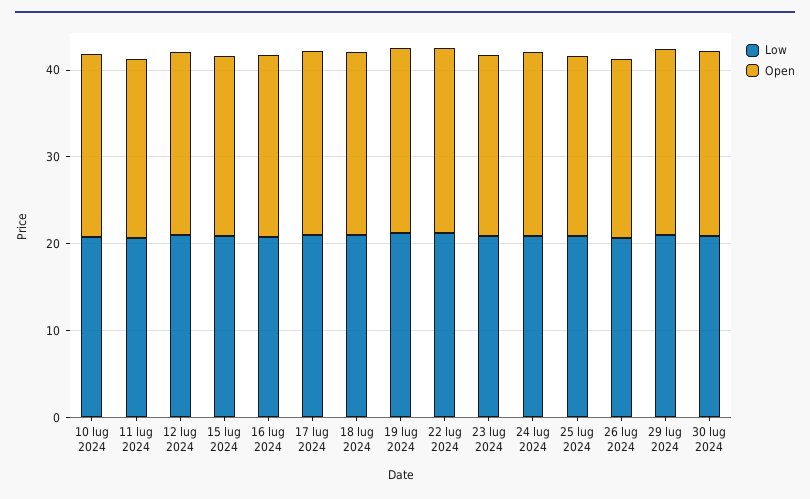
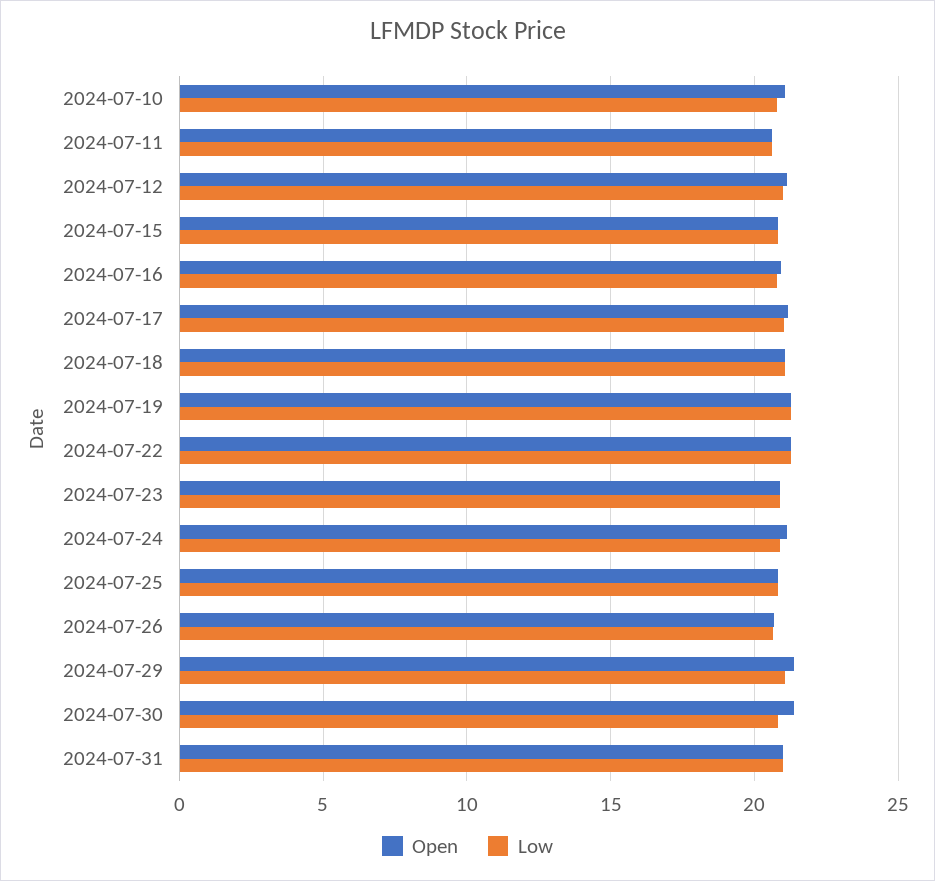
Open, 2024-07-31: none -> 21
Low, 2024-07-31: none -> 21

